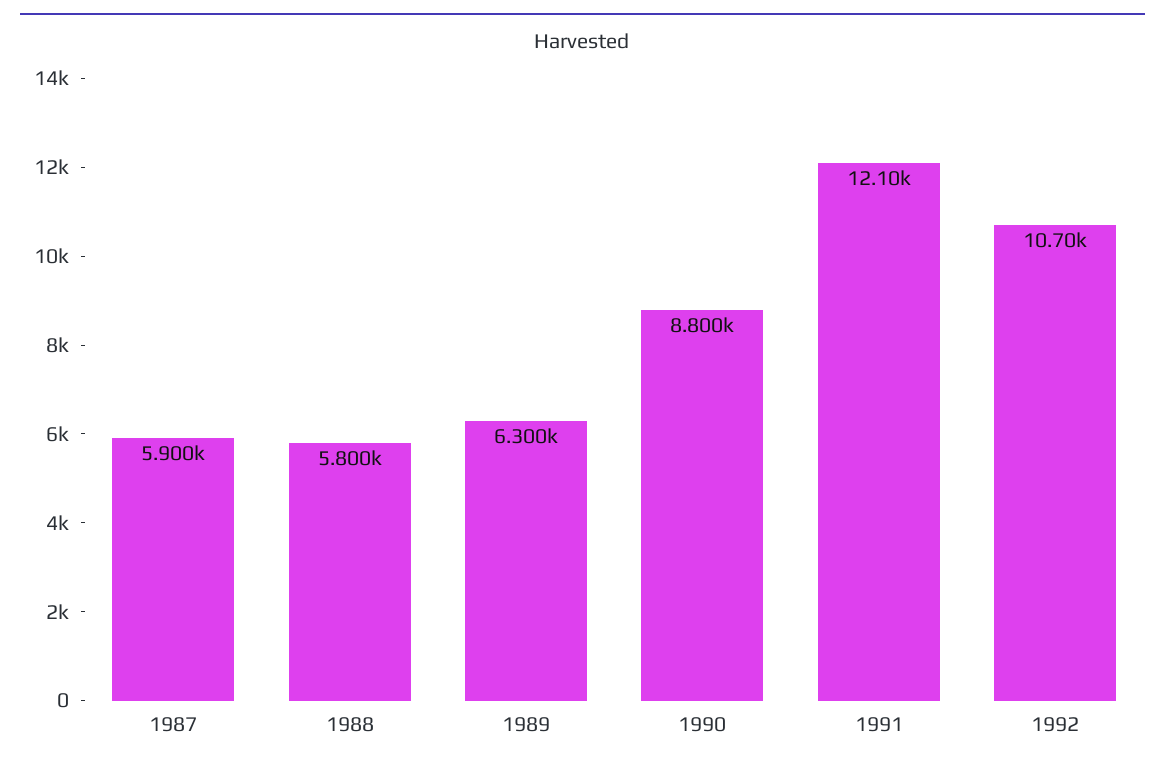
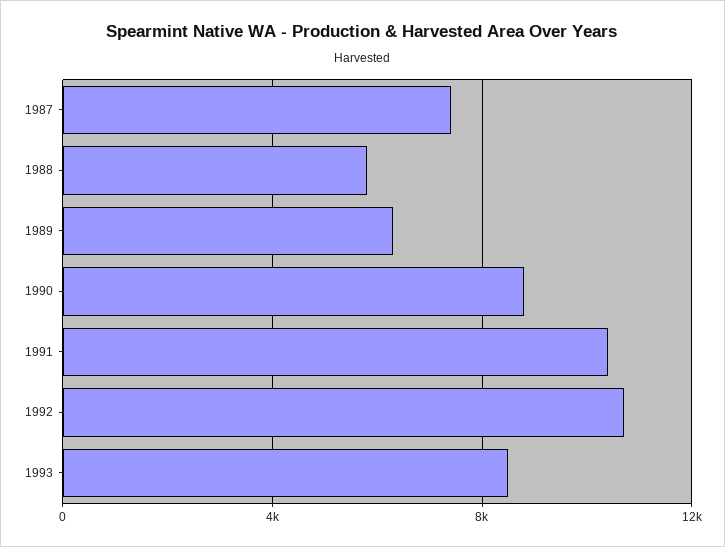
1987: 5900 -> 7500
1991: 12100 -> 10500
1993: none -> 8500

